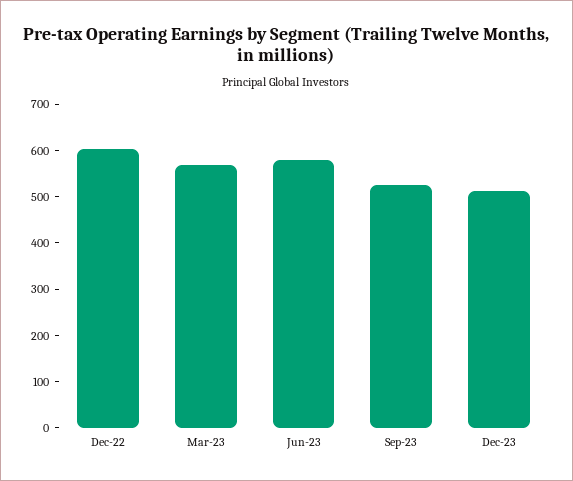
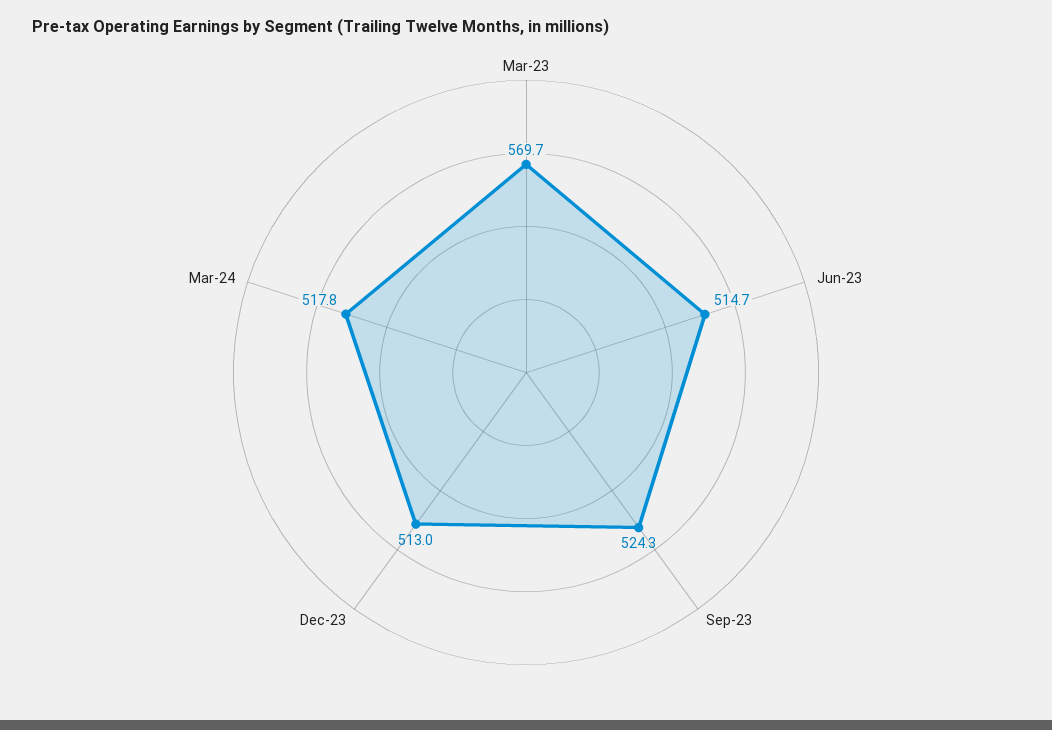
Dec-22: 600 -> none
Jun-23: 580 -> 514.7
Mar-24: none -> 517.8

